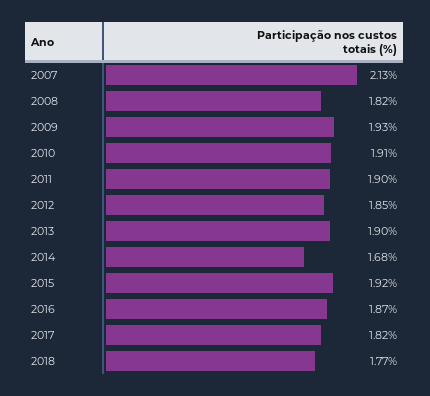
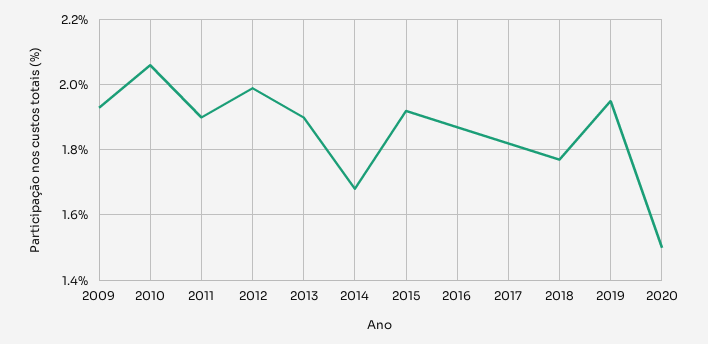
2007: 2.13 -> none
2008: 1.82 -> none
2010: 1.91 -> 2.05
2012: 1.85 -> 2
2019: none -> 1.95
2020: none -> 1.5

